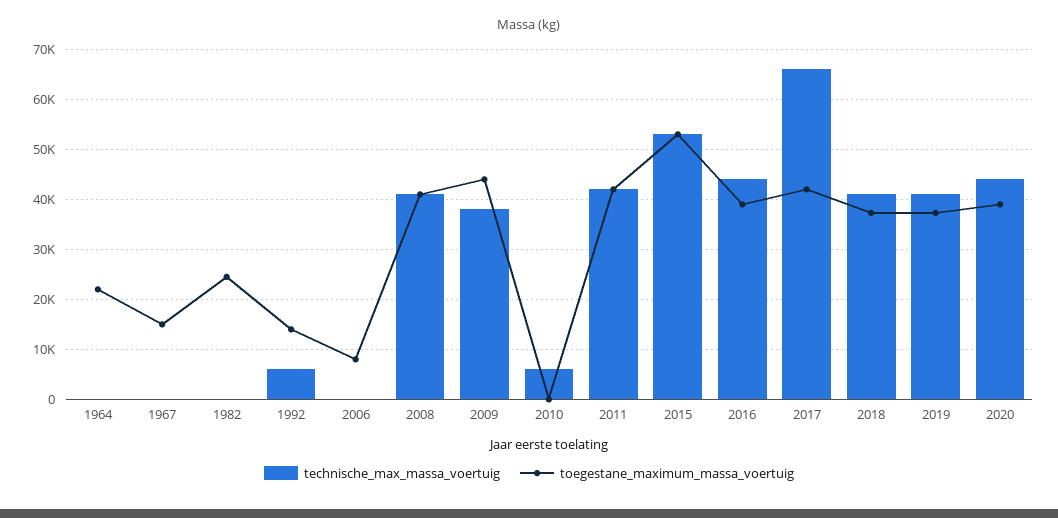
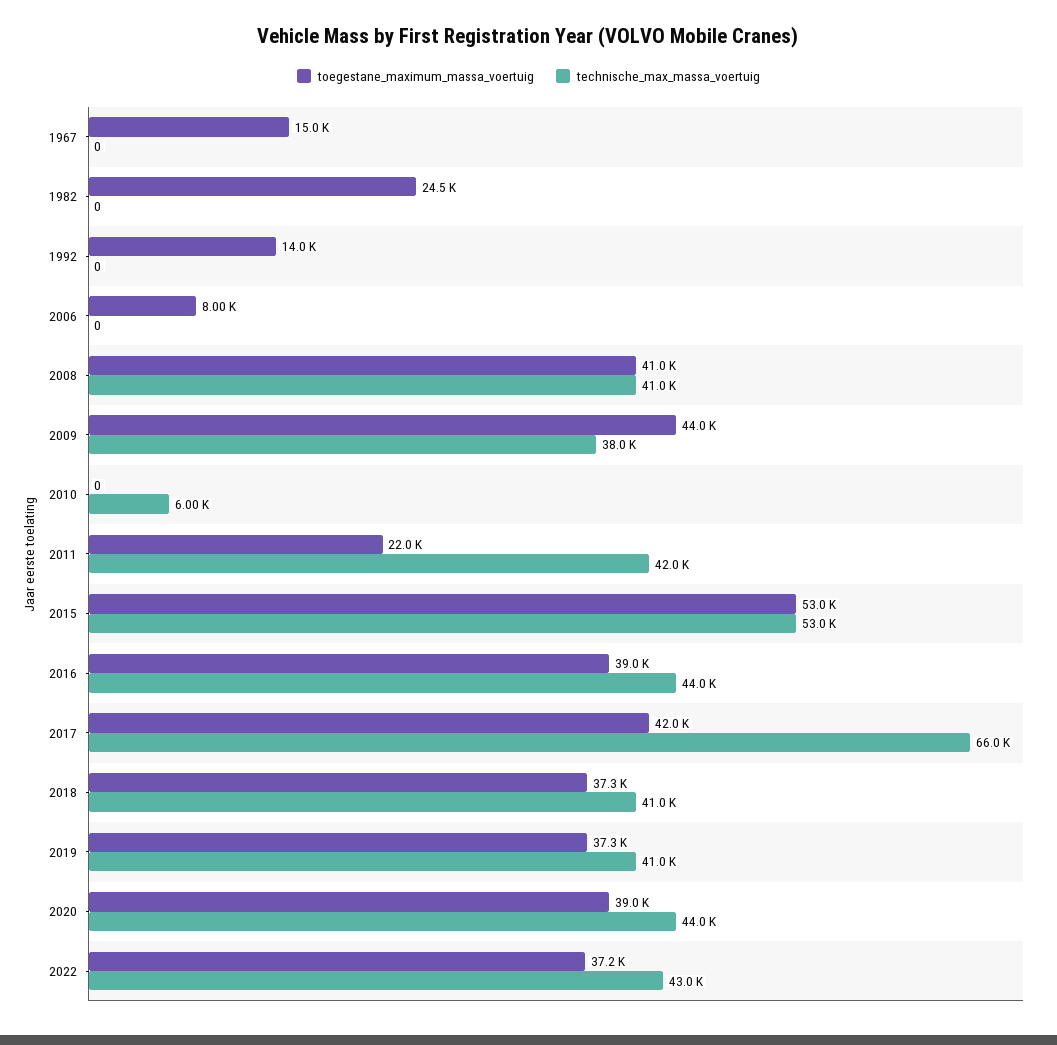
technische_max_massa_voertuig, 1964: 0 -> none
toegestane_maximum_massa_voertuig, 1964: 22000 -> none
technische_max_massa_voertuig, 1992: 6000 -> 0
toegestane_maximum_massa_voertuig, 2011: 42000 -> 22000
toegestane_maximum_massa_voertuig, 2022: none -> 37200
technische_max_massa_voertuig, 2022: none -> 43000

